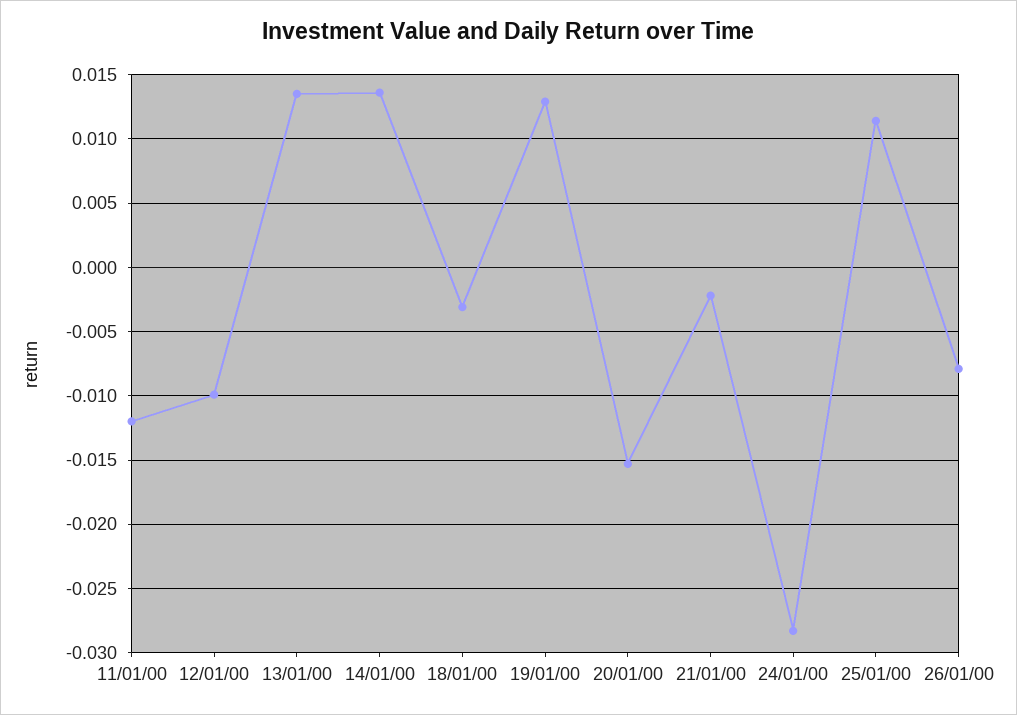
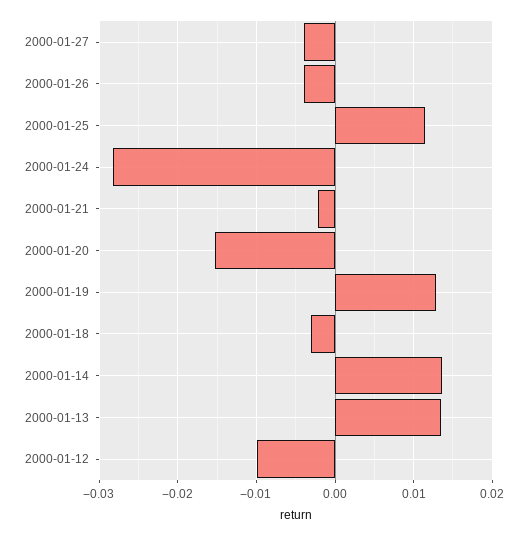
11/01/00: -0.012 -> none
26/01/00: -0.008 -> -0.004
2000-01-27: none -> -0.004

